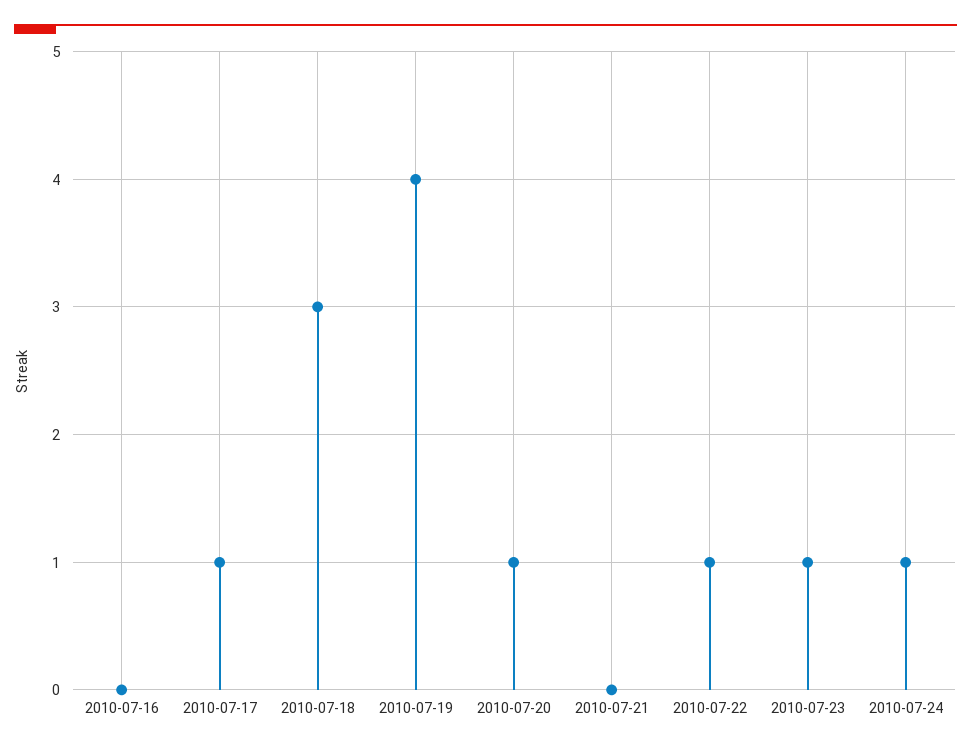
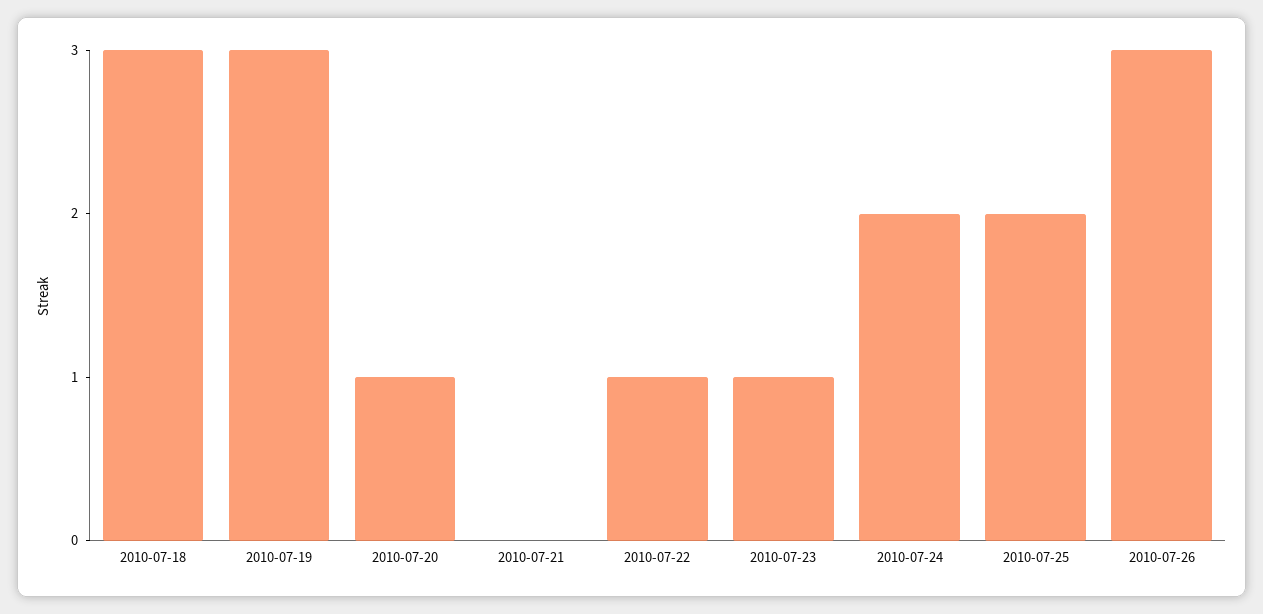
2010-07-16: 0 -> none
2010-07-17: 1 -> none
2010-07-19: 4 -> 3
2010-07-24: 1 -> 2
2010-07-25: none -> 2
2010-07-26: none -> 3

